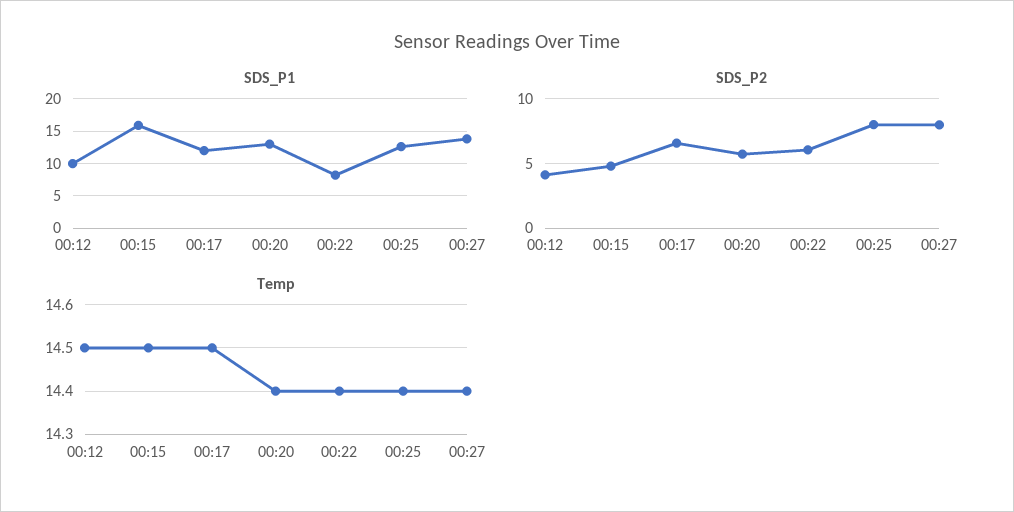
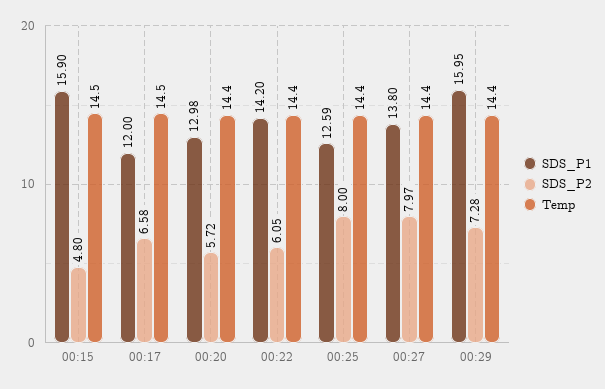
SDS_P1, 00:12: 10 -> none
SDS_P1, 00:22: 8 -> 14.2
SDS_P2, 00:12: 4 -> none
Temp, 00:12: 14.5 -> none
SDS_P1, 00:29: none -> 15.95
SDS_P2, 00:29: none -> 7.28
Temp, 00:29: none -> 14.4

